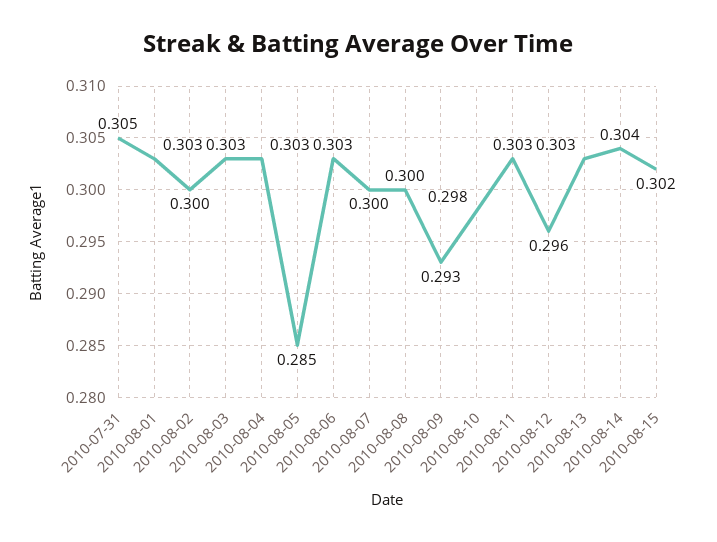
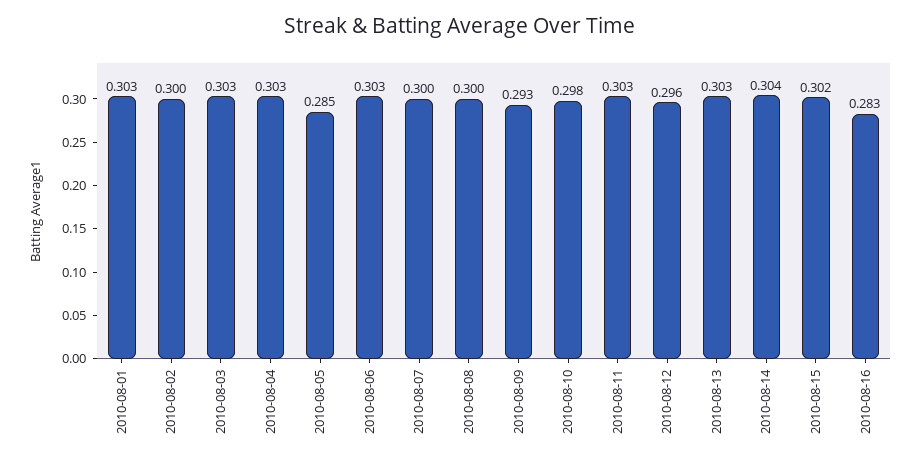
2010-07-31: 0.305 -> none
2010-08-16: none -> 0.283

